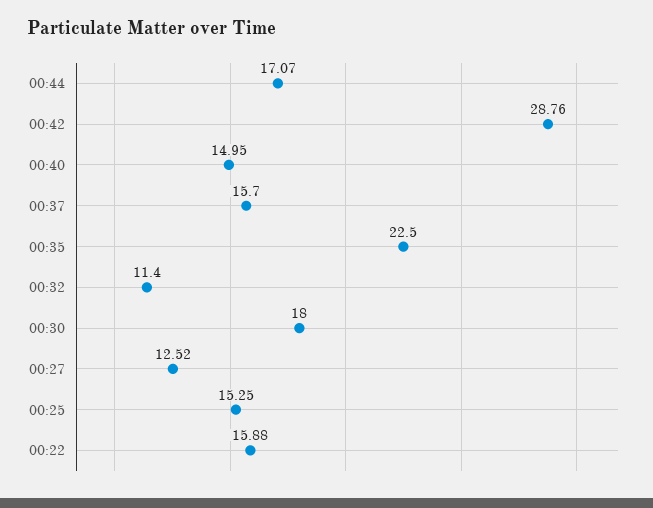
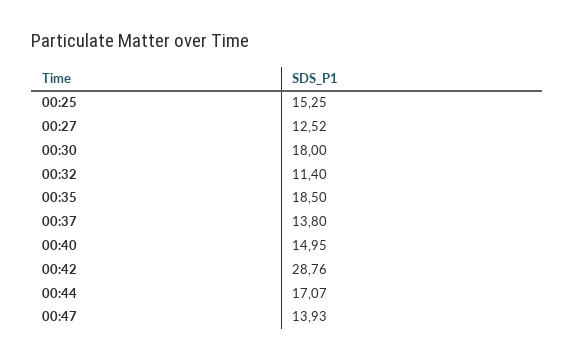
00:37: 15.7 -> 13.8
00:35: 22.5 -> 18.5
00:22: 15.88 -> none
00:47: none -> 13.93

